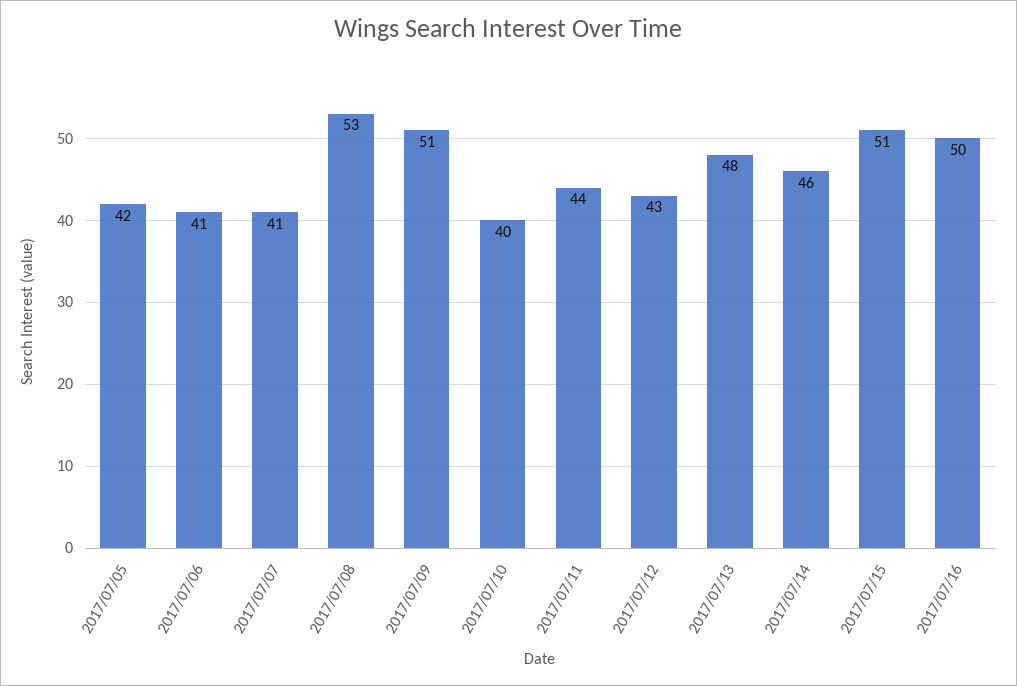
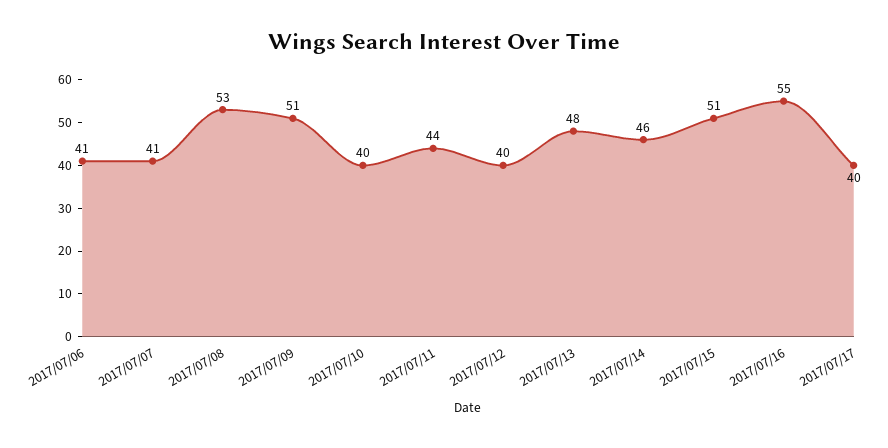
2017/07/05: 42 -> none
2017/07/12: 43 -> 40
2017/07/16: 50 -> 55
2017/07/17: none -> 40

